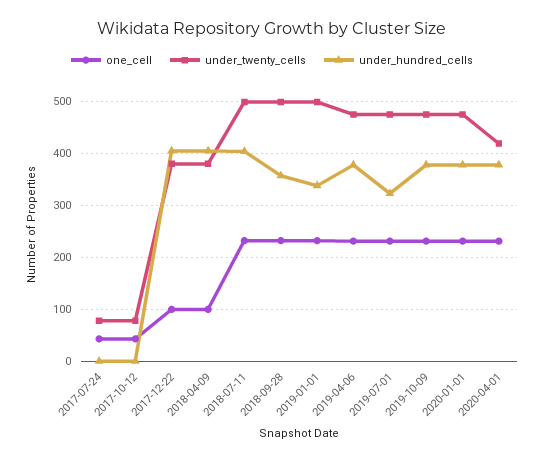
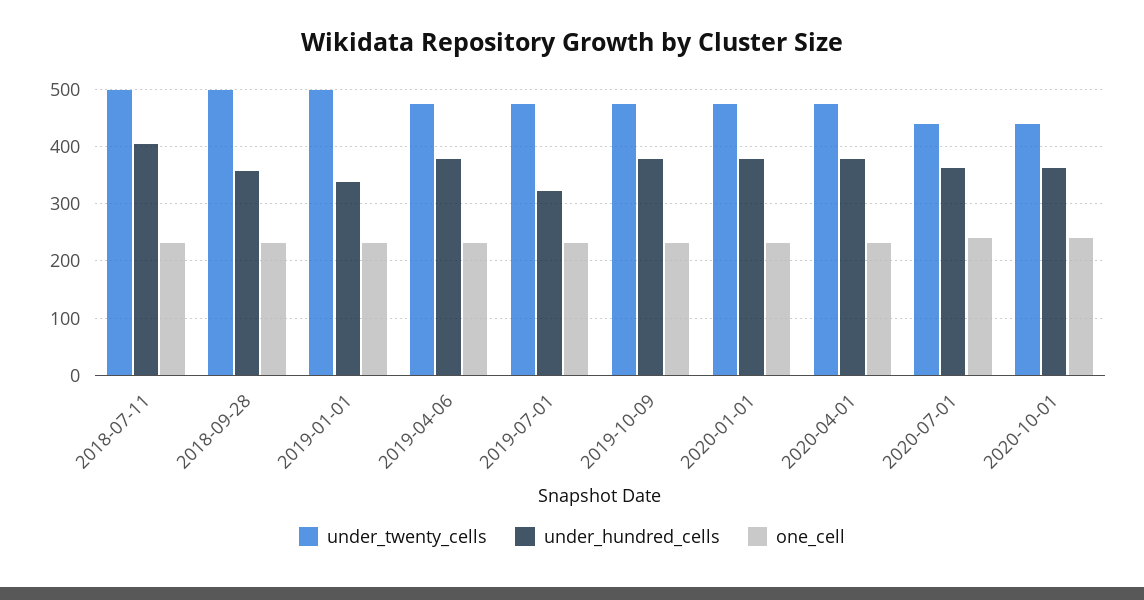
one_cell, 2017-07-24: 40 -> none
under_twenty_cells, 2017-07-24: 80 -> none
under_hundred_cells, 2017-07-24: 0 -> none
one_cell, 2017-10-12: 40 -> none
under_twenty_cells, 2017-10-12: 80 -> none
under_hundred_cells, 2017-10-12: 0 -> none
one_cell, 2017-12-22: 100 -> none
under_twenty_cells, 2017-12-22: 380 -> none
under_hundred_cells, 2017-12-22: 400 -> none
one_cell, 2018-04-09: 100 -> none
under_twenty_cells, 2018-04-09: 380 -> none
under_hundred_cells, 2018-04-09: 400 -> none
under_twenty_cells, 2020-04-01: 420 -> 480
under_twenty_cells, 2020-07-01: none -> 440
under_hundred_cells, 2020-07-01: none -> 360
one_cell, 2020-07-01: none -> 240
under_twenty_cells, 2020-10-01: none -> 440
under_hundred_cells, 2020-10-01: none -> 360
one_cell, 2020-10-01: none -> 240

